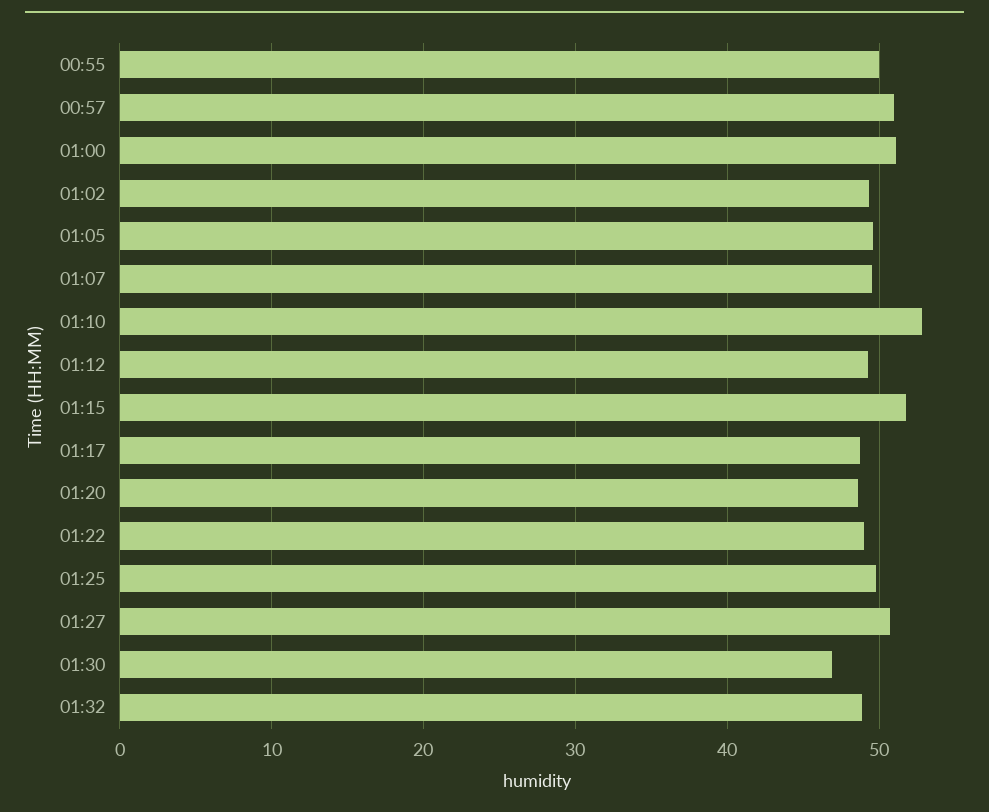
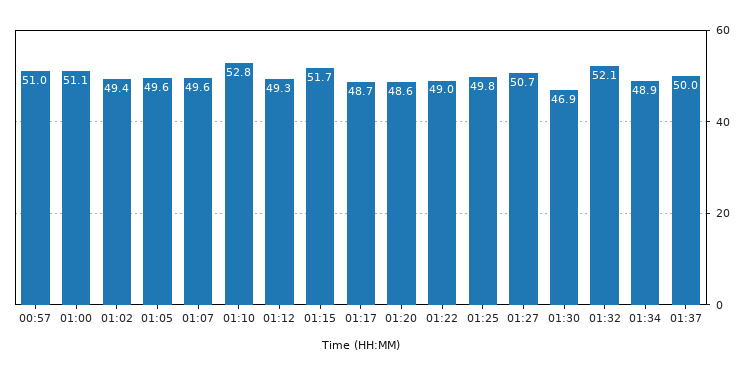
00:55: 50 -> none
01:32: 49 -> 52.1
01:34: none -> 48.9
01:37: none -> 50

